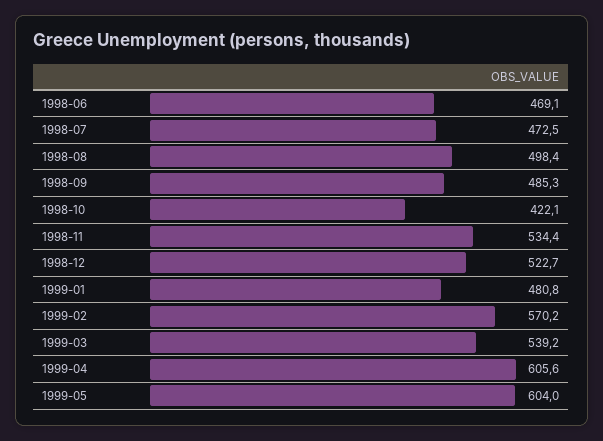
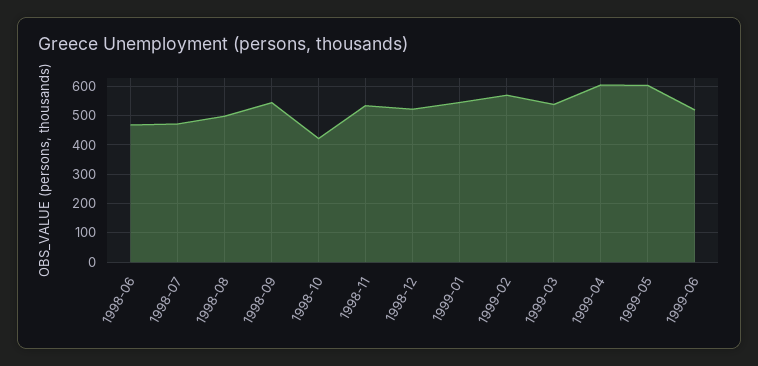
1998-09: 485.3 -> 550
1999-01: 480.8 -> 550
1999-06: none -> 525

